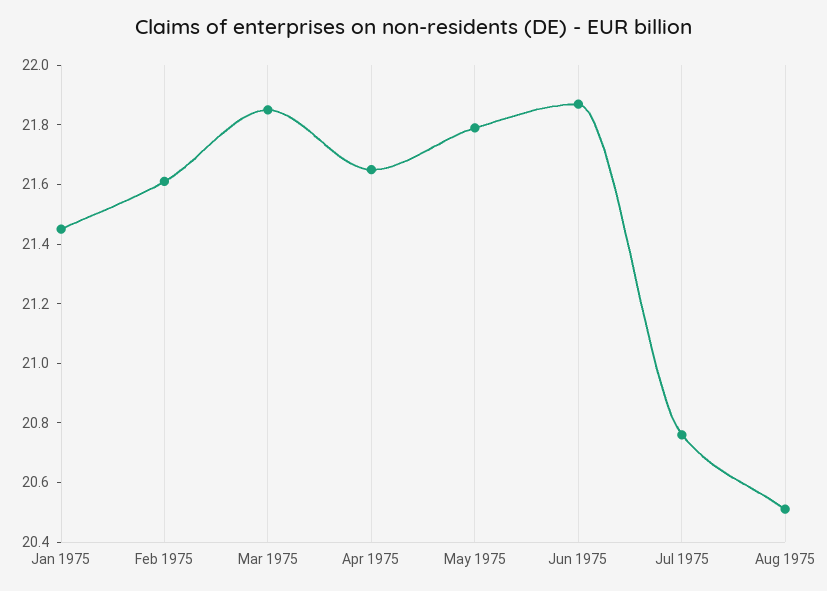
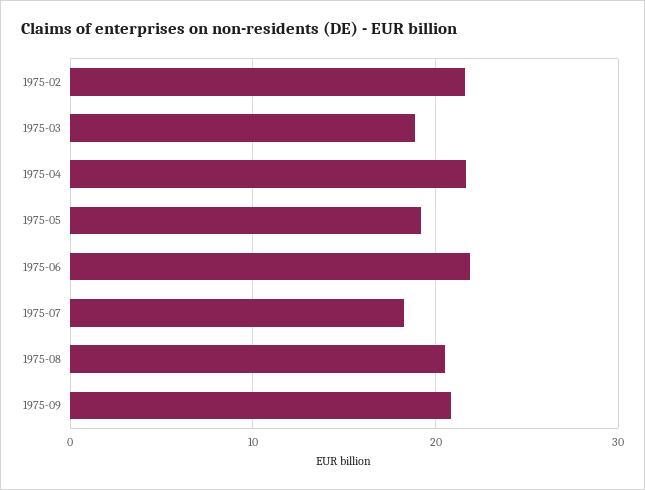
Jan 1975: 21.45 -> none
Mar 1975: 21.85 -> 19
May 1975: 21.8 -> 19
Jul 1975: 20.75 -> 18
1975-09: none -> 21

